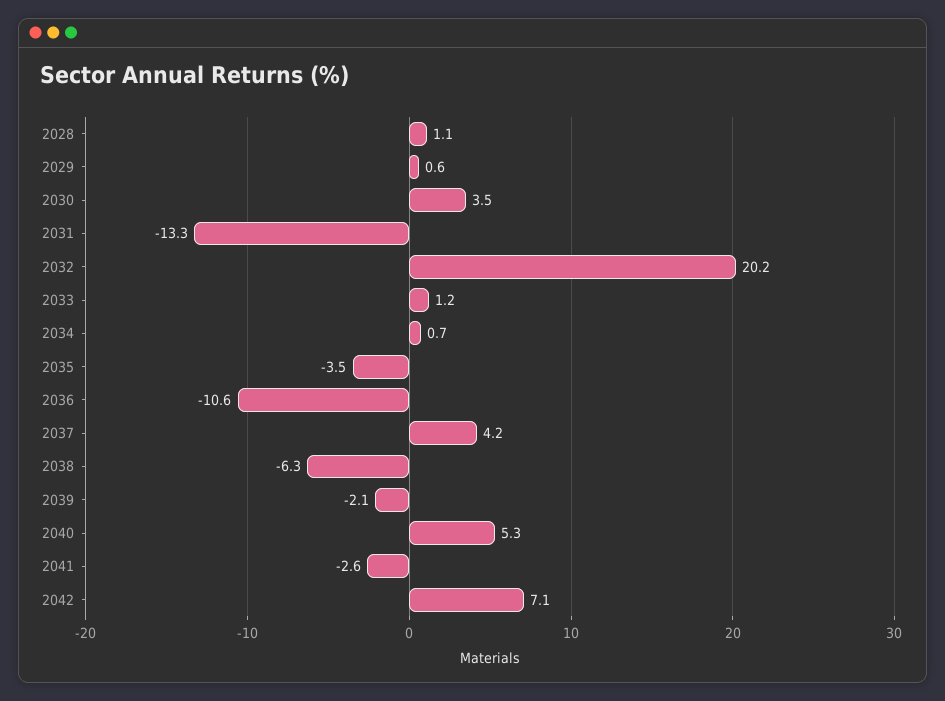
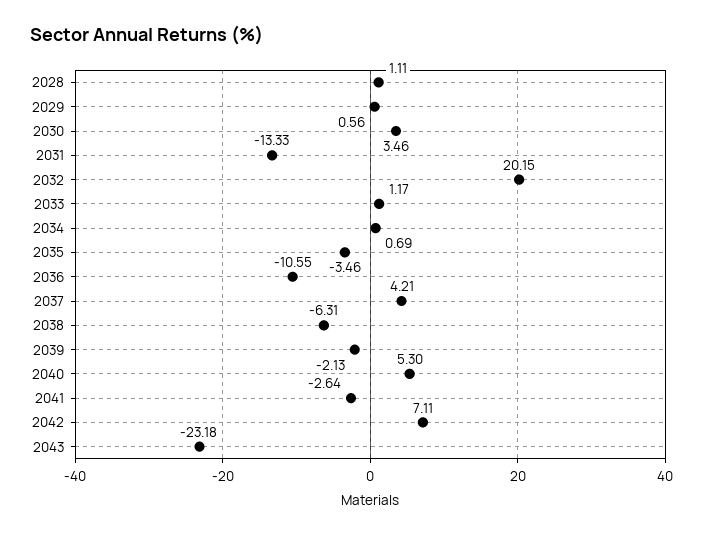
2043: none -> -23.18

